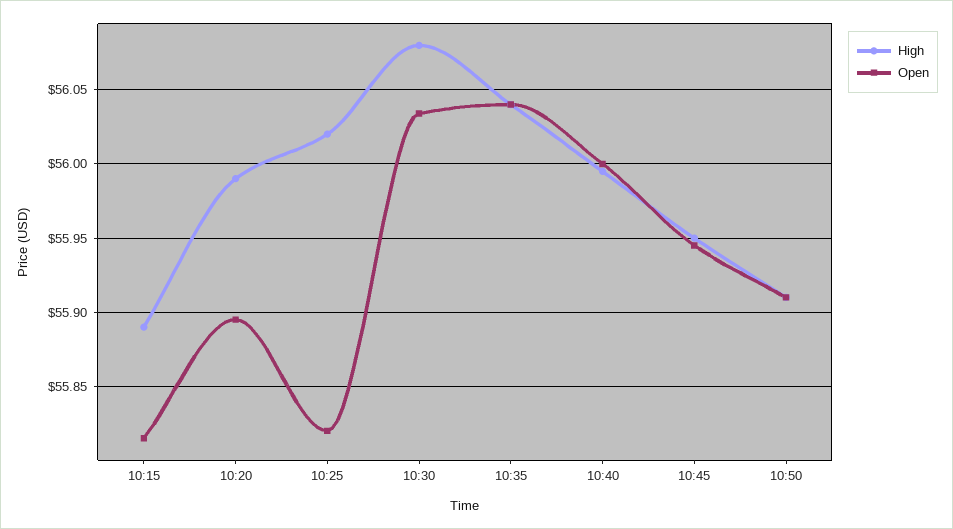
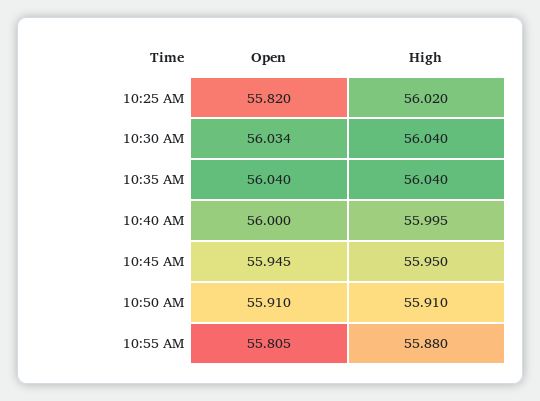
High, 10:15: 55.89 -> none
Open, 10:15: 55.815 -> none
High, 10:20: 55.99 -> none
Open, 10:20: 55.895 -> none
High, 10:30: 56.08 -> 56.04
Open, 10:55 AM: none -> 55.805
High, 10:55 AM: none -> 55.88

